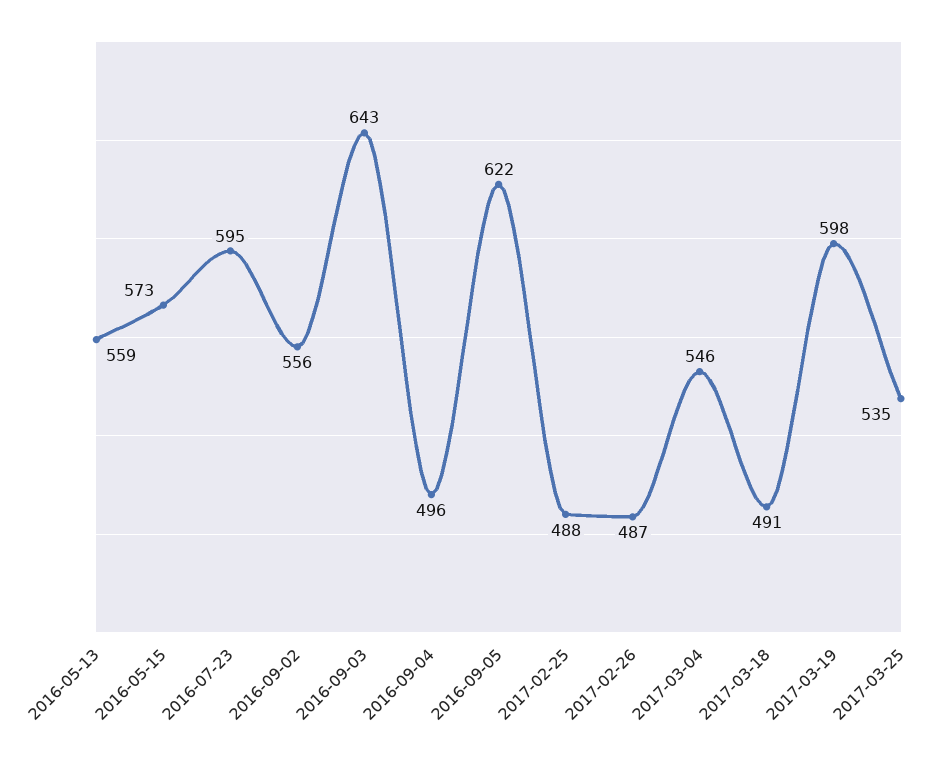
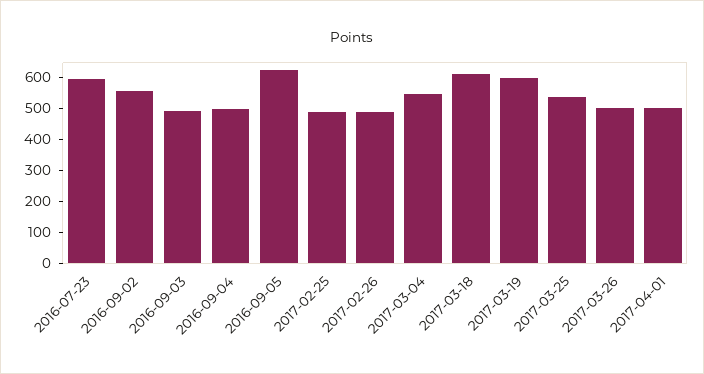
2016-05-13: 559 -> none
2016-05-15: 573 -> none
2016-09-03: 643 -> 500
2017-03-18: 491 -> 600
2017-03-26: none -> 500
2017-04-01: none -> 500

